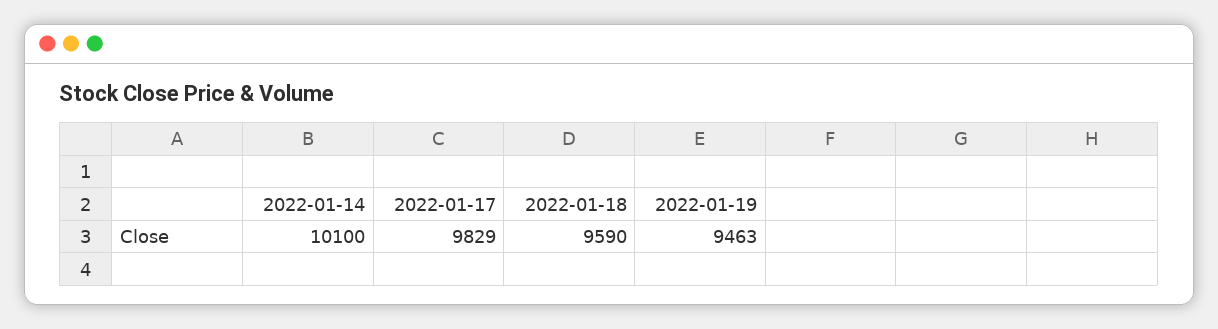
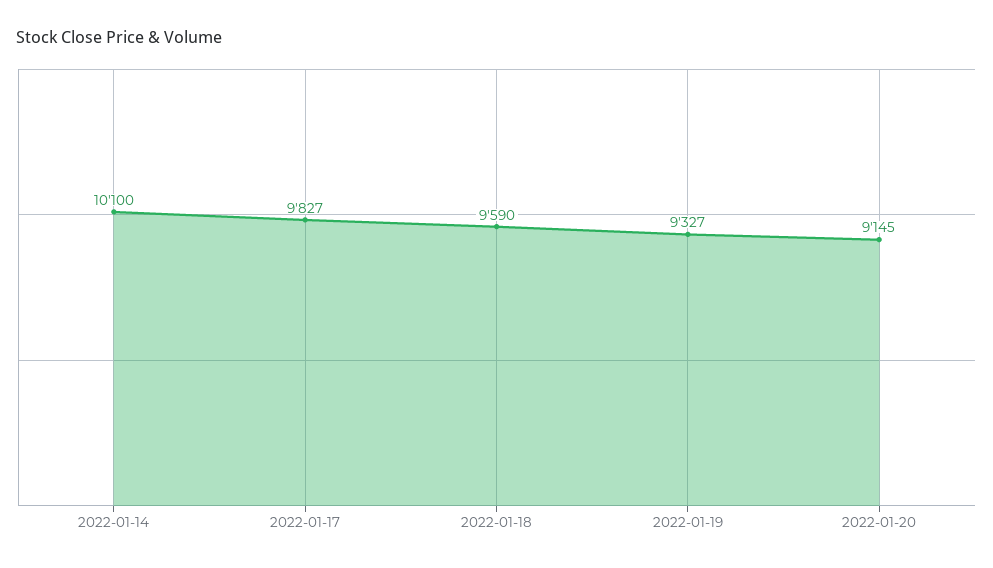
2022-01-17: 9829 -> 9827
2022-01-19: 9463 -> 9327
2022-01-20: none -> 9145

